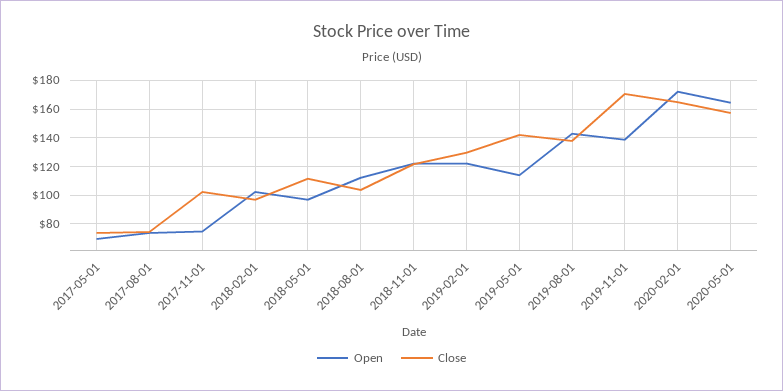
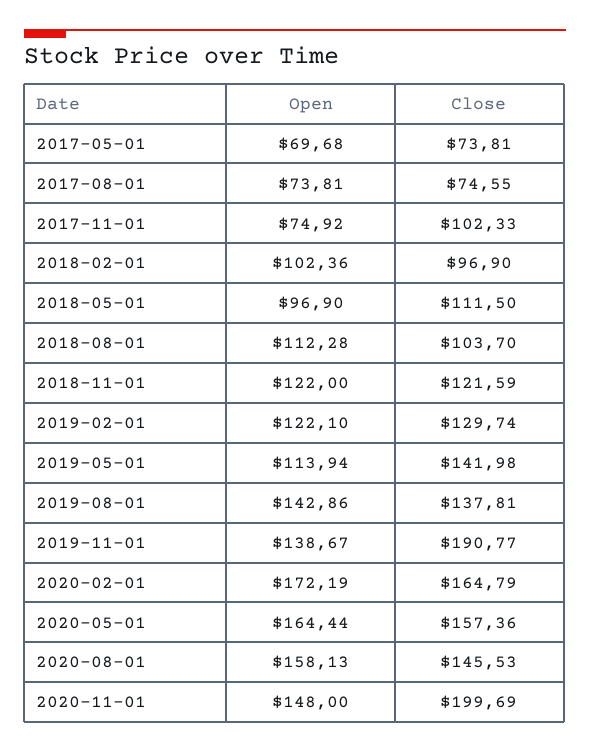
Close, 2019-11-01: 170 -> 190.77
Open, 2020-08-01: none -> 158.13
Close, 2020-08-01: none -> 145.53
Open, 2020-11-01: none -> 148
Close, 2020-11-01: none -> 199.69

